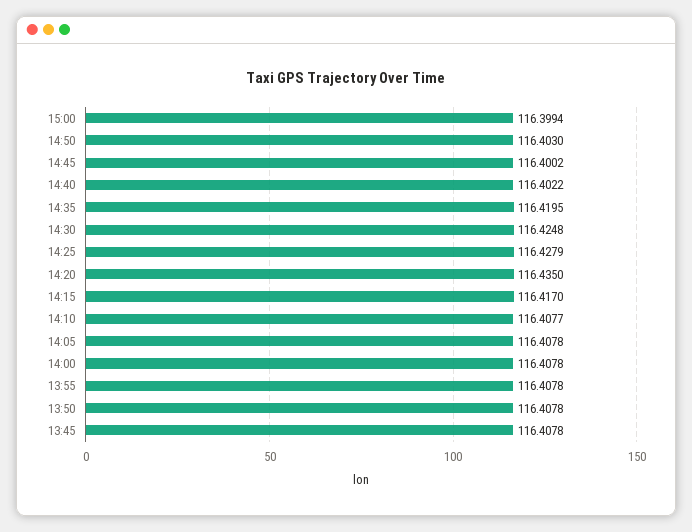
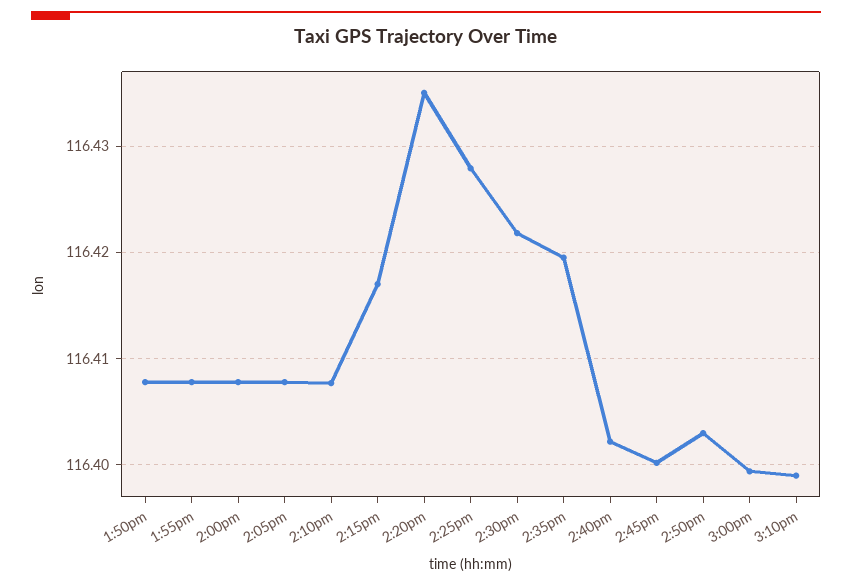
14:30: 116.4248 -> 116.422
13:45: 116.4078 -> none
3:10pm: none -> 116.399

